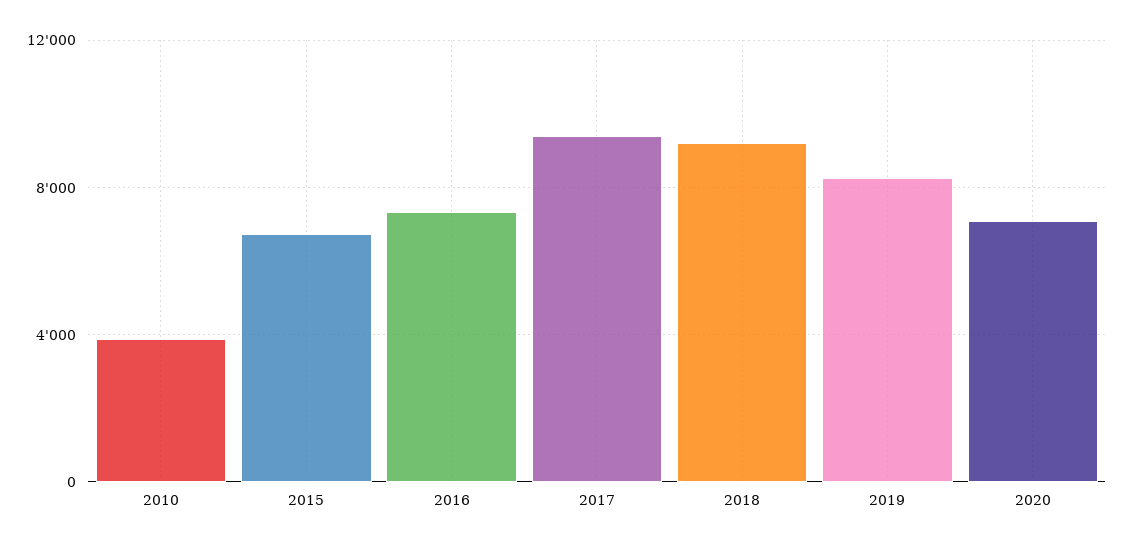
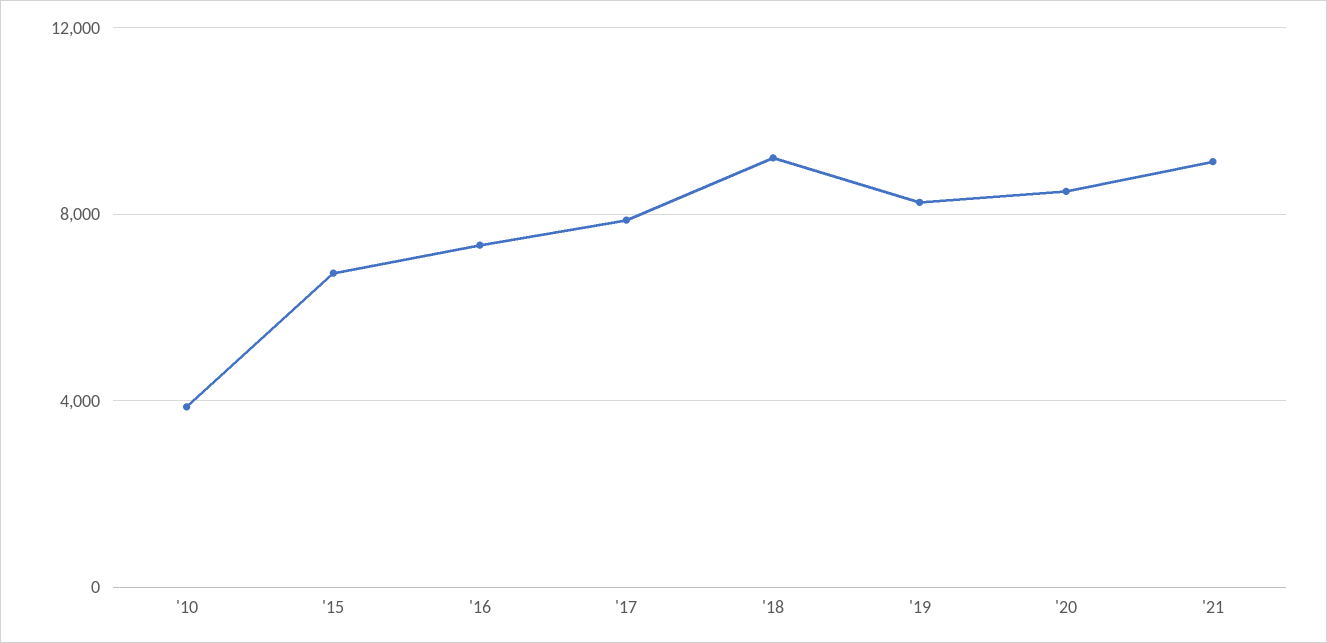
2017: 9500 -> 8000
2020: 7000 -> 8500
'21: none -> 9000

